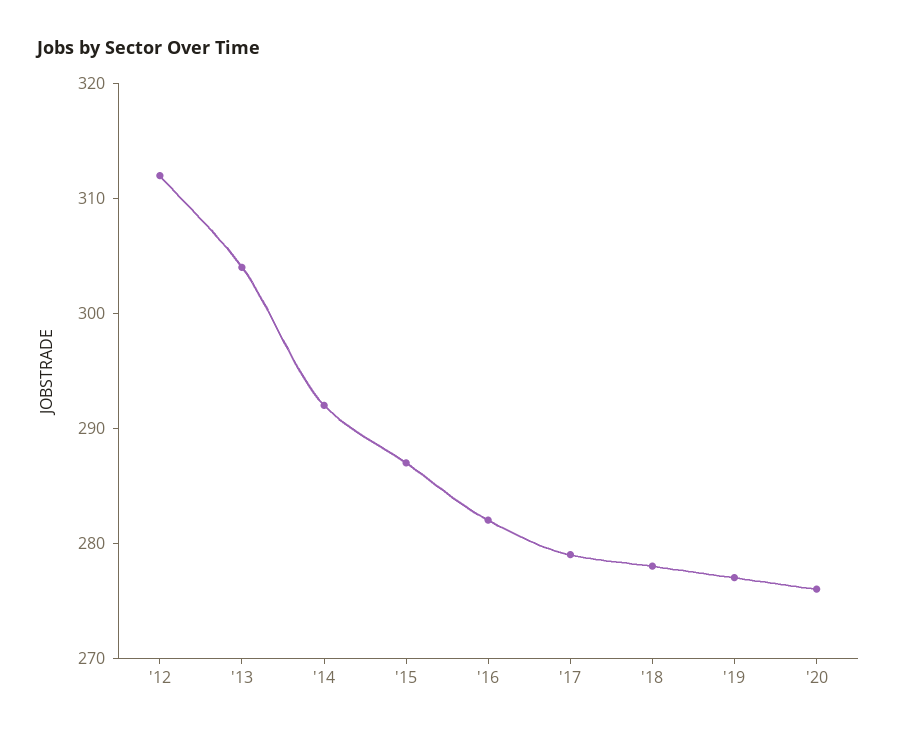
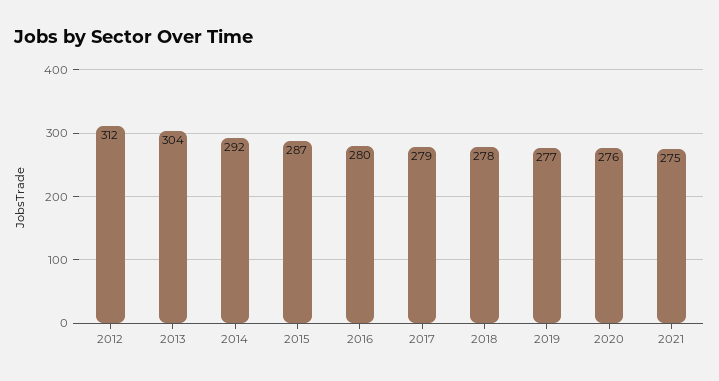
'16: 282 -> 280
2021: none -> 275

